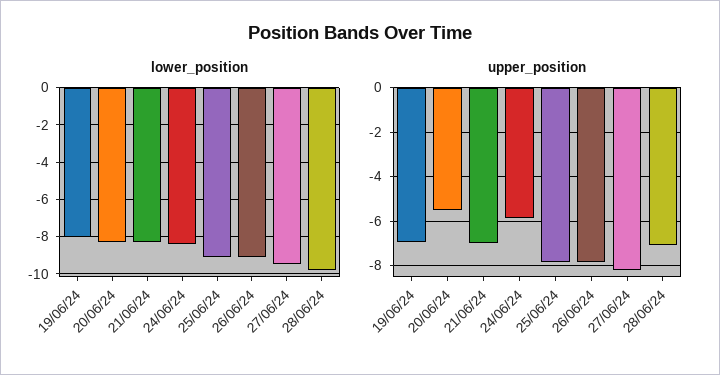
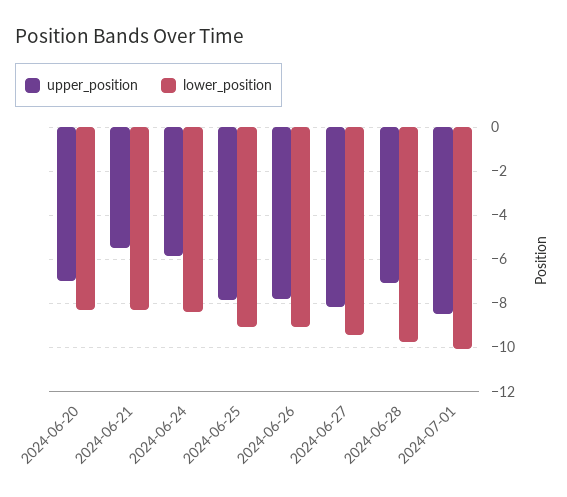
lower_position, 19/06/24: -8 -> none
upper_position, 19/06/24: -7 -> none
upper_position, 20/06/24: -5.5 -> -7
upper_position, 21/06/24: -7 -> -5.5
upper_position, 2024-07-01: none -> -8.5
lower_position, 2024-07-01: none -> -10

